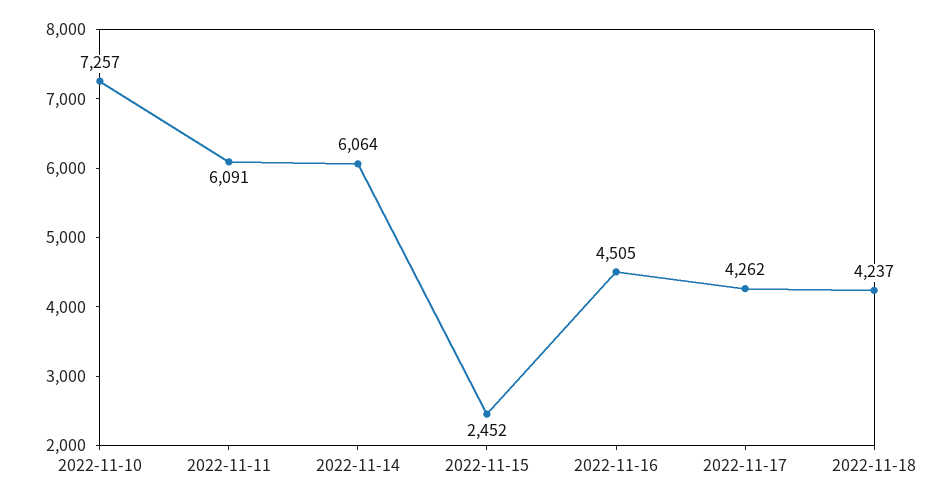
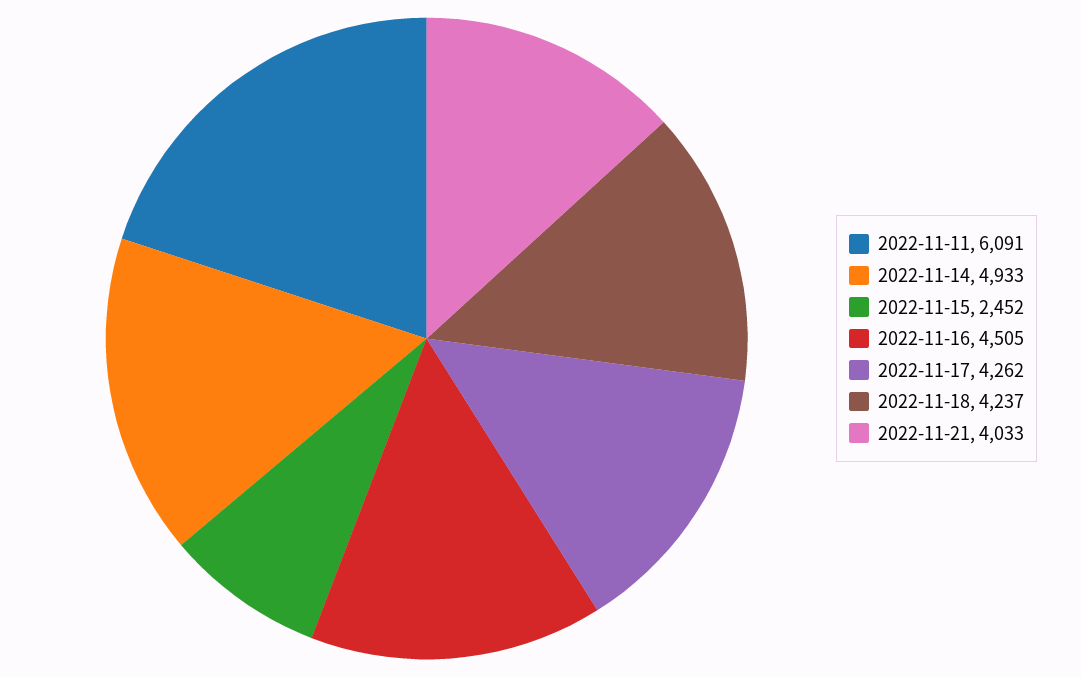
2022-11-10: 7257 -> none
2022-11-14: 6064 -> 4933
2022-11-21: none -> 4033

